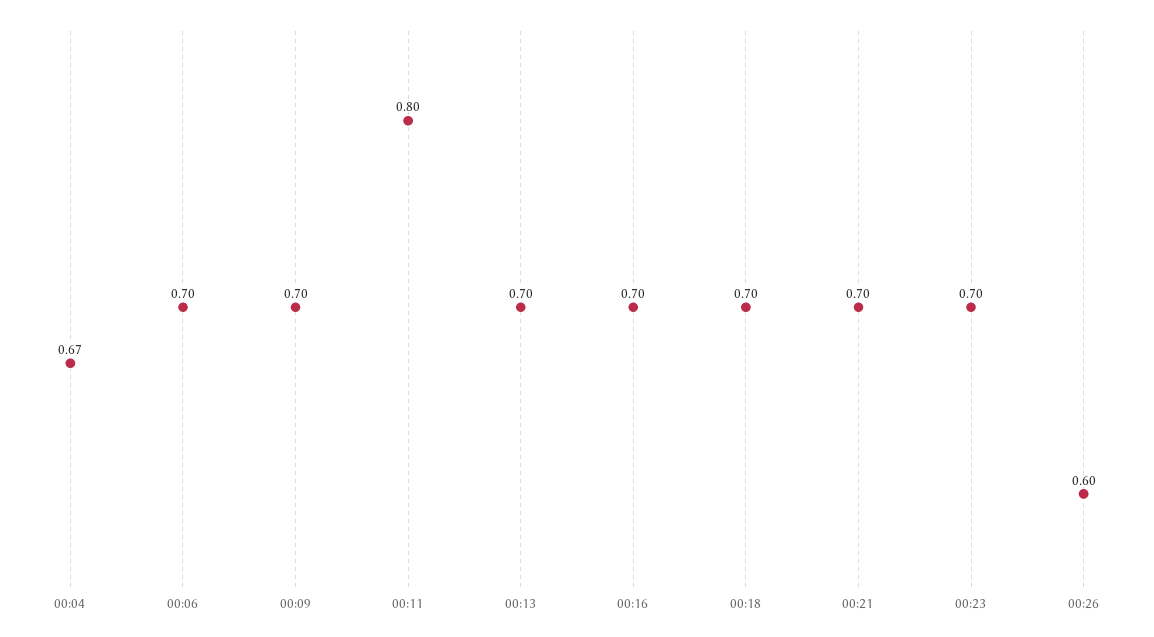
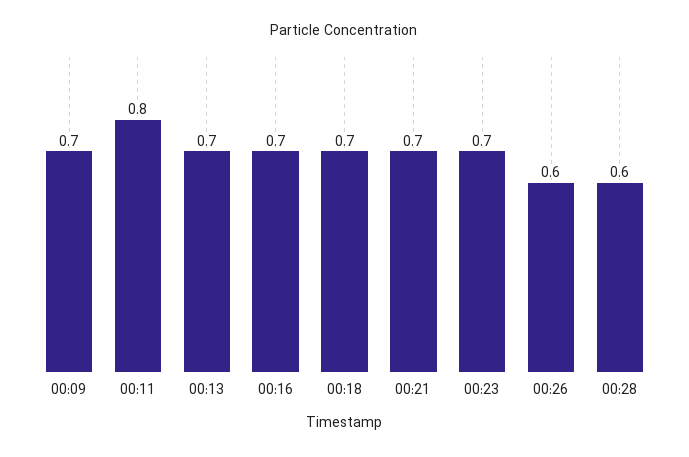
00:04: 0.67 -> none
00:06: 0.7 -> none
00:28: none -> 0.6

